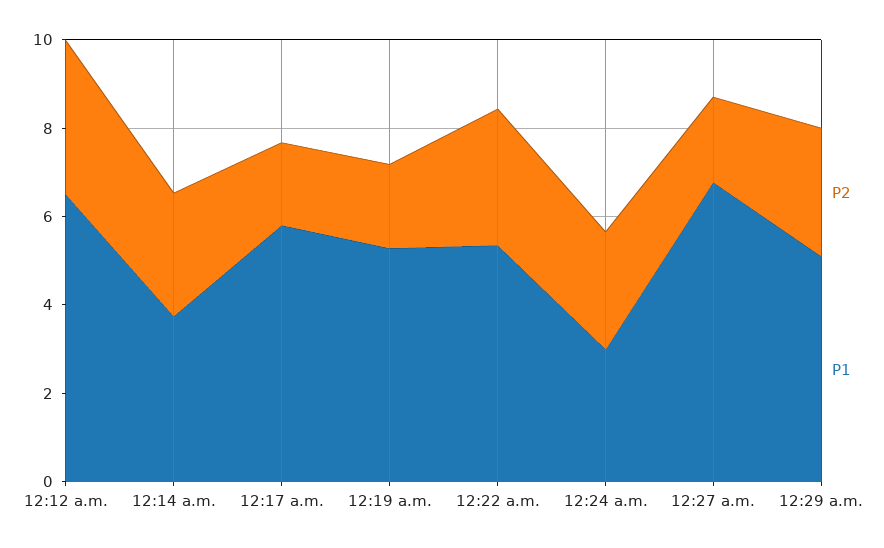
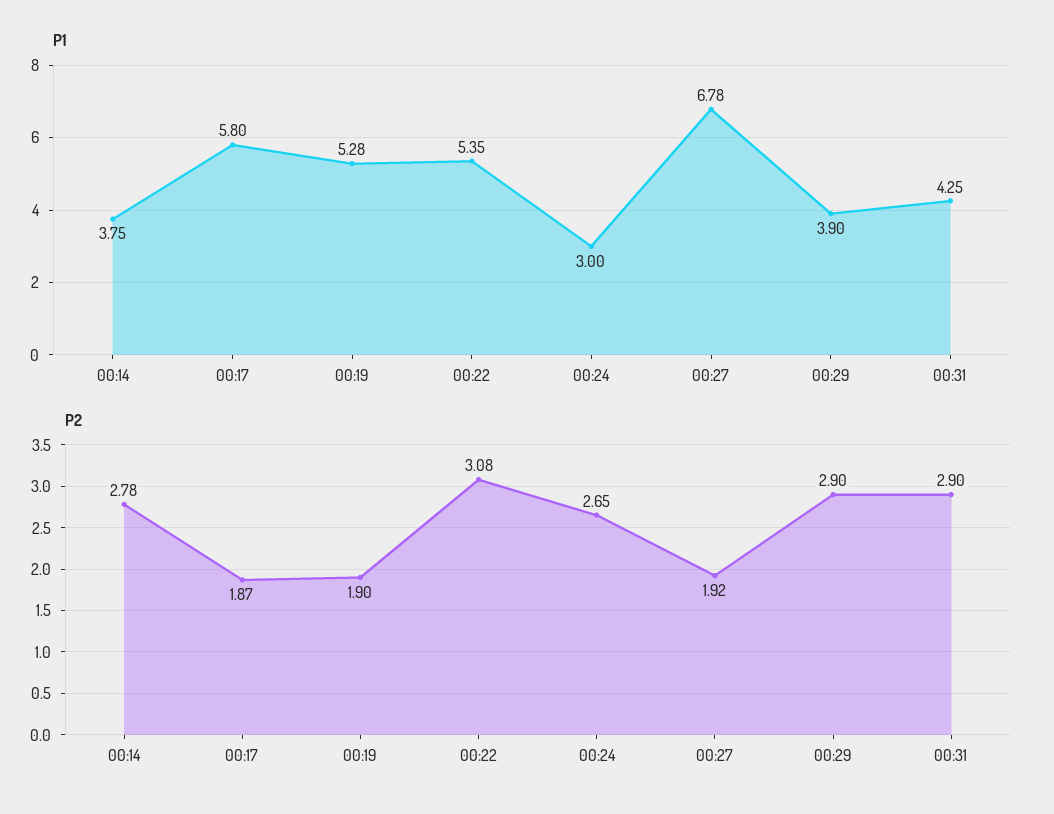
P2, 12:12 a.m.: 3.5 -> none
P1, 12:12 a.m.: 6.5 -> none
P1, 12:29 a.m.: 5 -> 3.9
P1, 00:31: none -> 4.25
P2, 00:31: none -> 2.9

